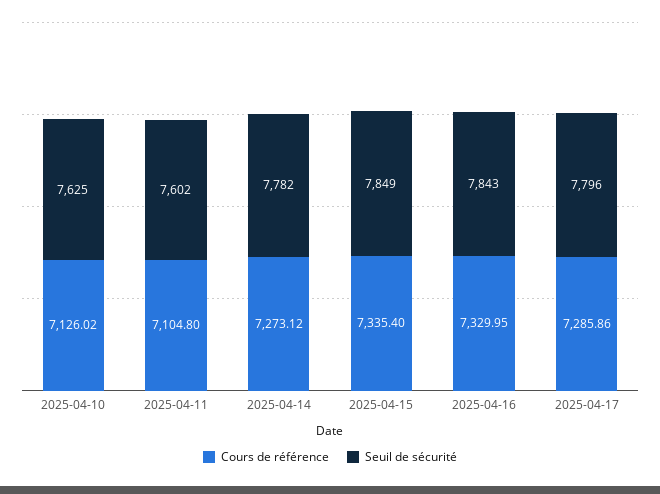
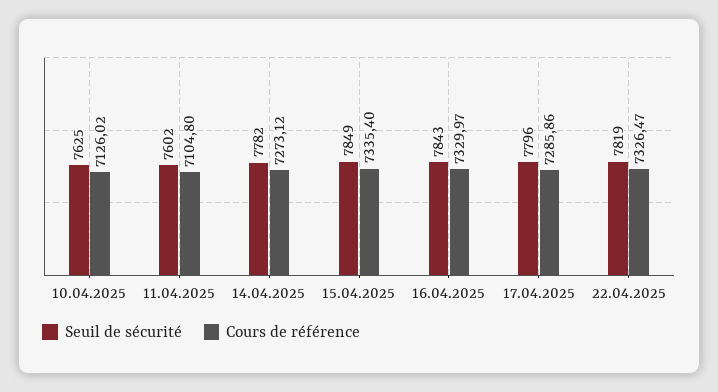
Cours de référence, 2025-04-16: 7329.95 -> 7329.97
Seuil de sécurité, 22.04.2025: none -> 7819
Cours de référence, 22.04.2025: none -> 7326.47

